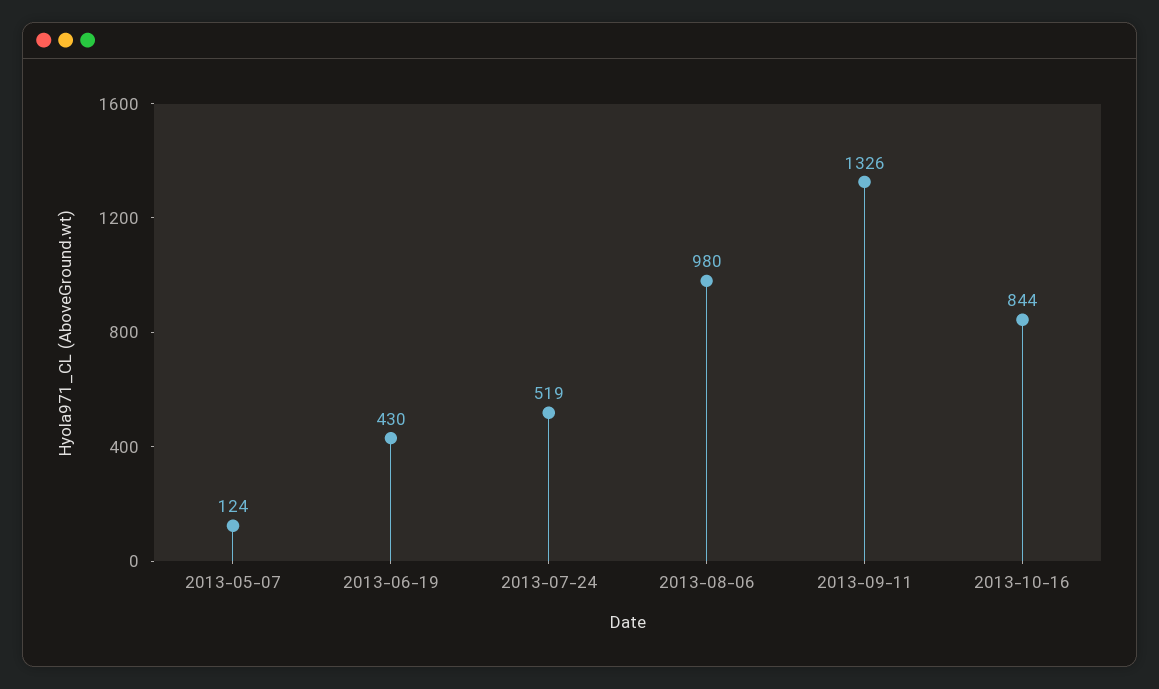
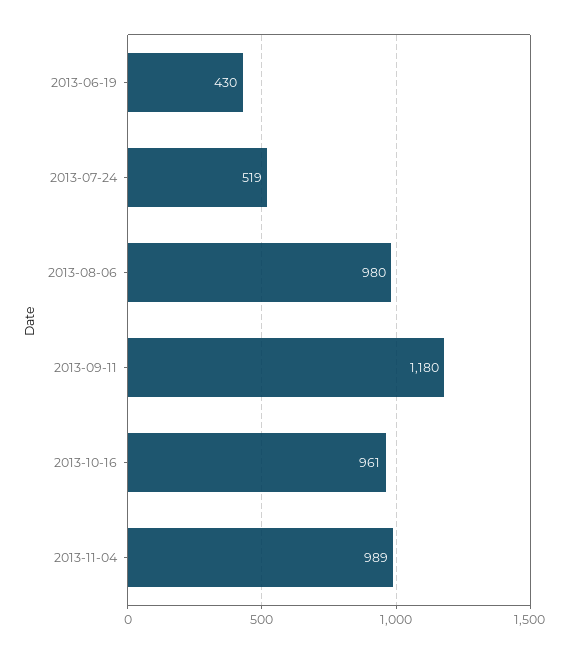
2013-05-07: 124 -> none
2013-09-11: 1326 -> 1180
2013-10-16: 844 -> 961
2013-11-04: none -> 989

